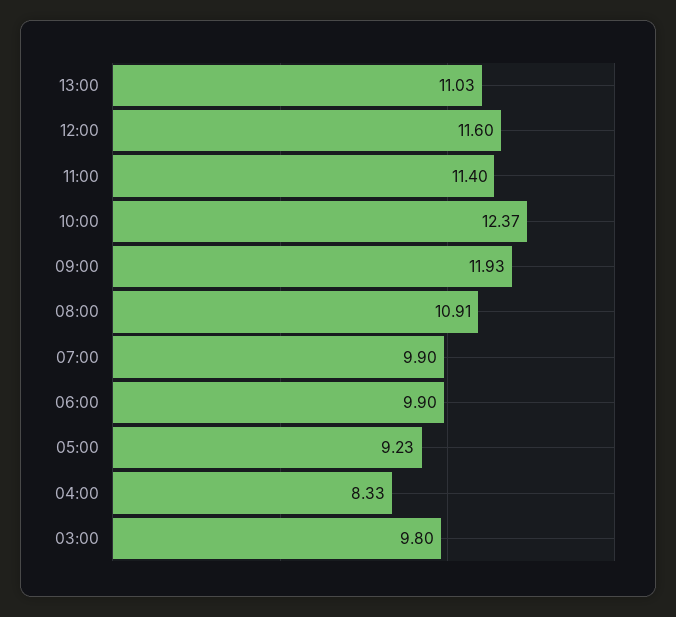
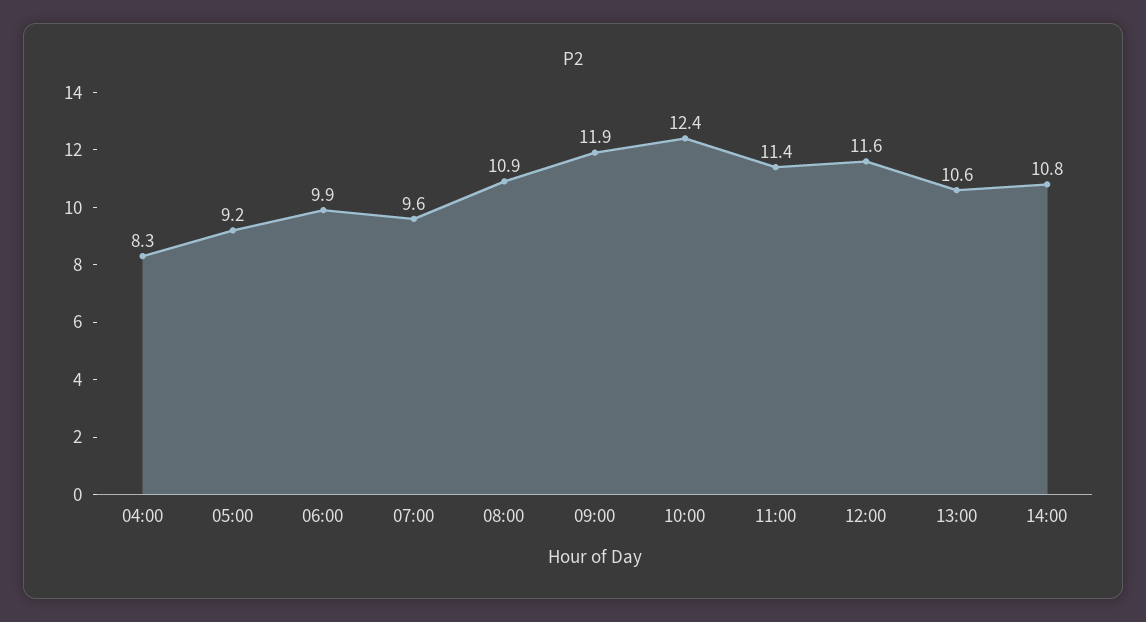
13:00: 11.03 -> 10.6
07:00: 9.9 -> 9.6
03:00: 9.8 -> none
14:00: none -> 10.8

